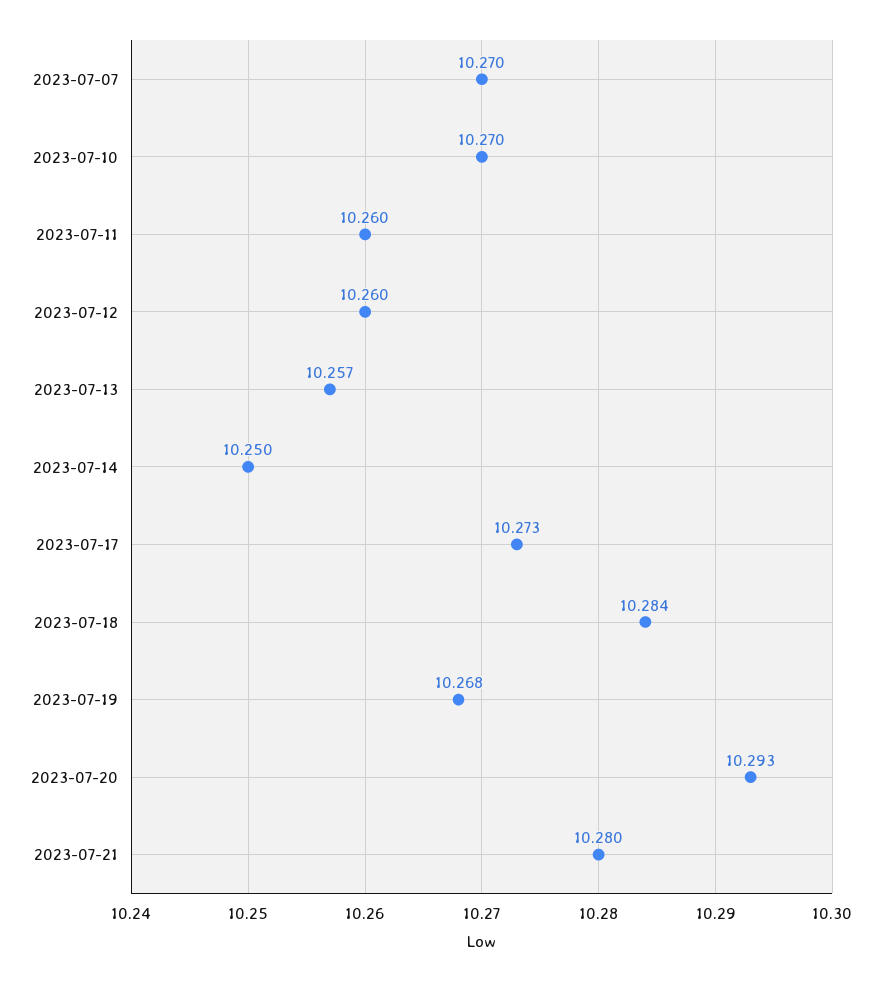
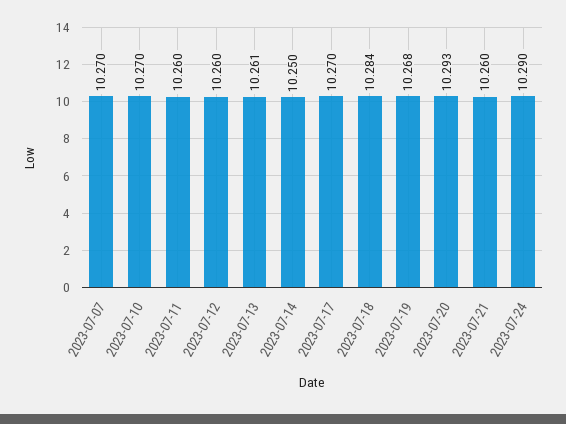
2023-07-13: 10.257 -> 10.261
2023-07-17: 10.273 -> 10.27
2023-07-21: 10.28 -> 10.26
2023-07-24: none -> 10.29

